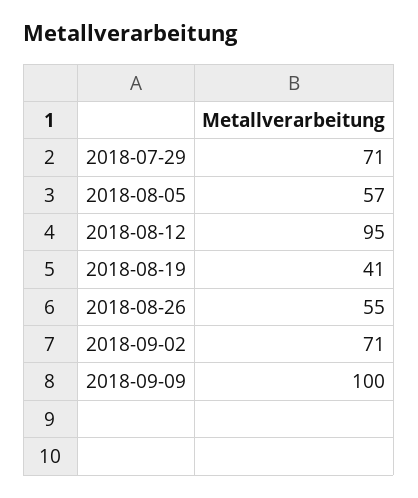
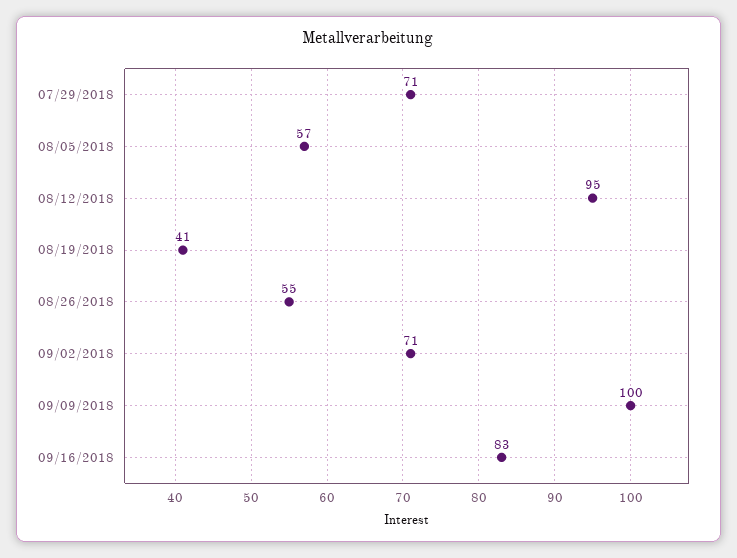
09/16/2018: none -> 83

